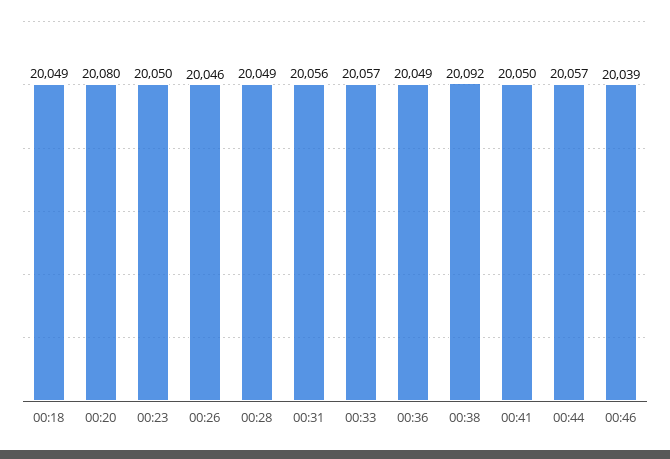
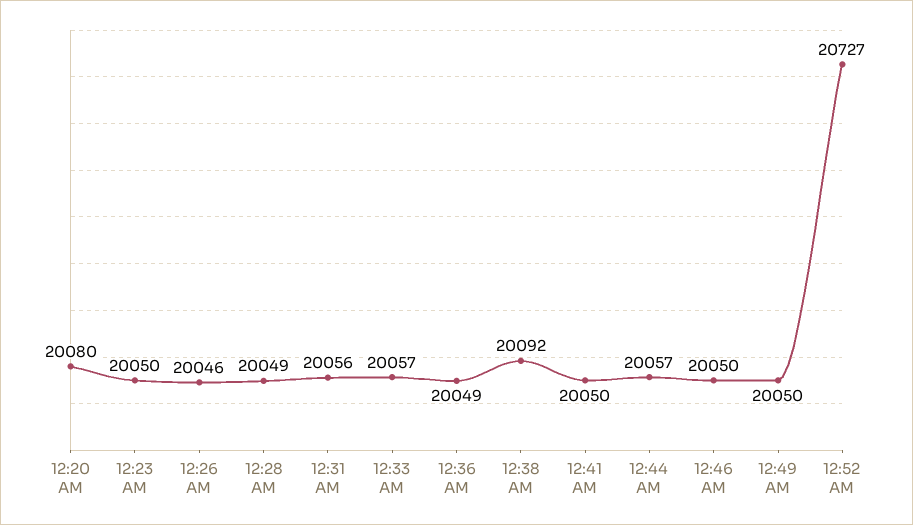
00:18: 20049 -> none
00:46: 20039 -> 20050
12:49 AM: none -> 20050
12:52 AM: none -> 20727

